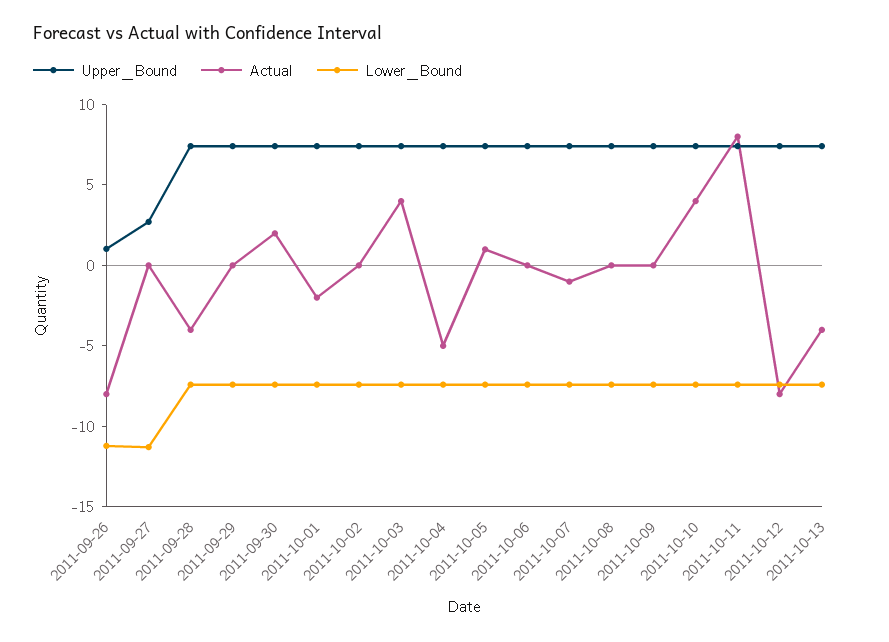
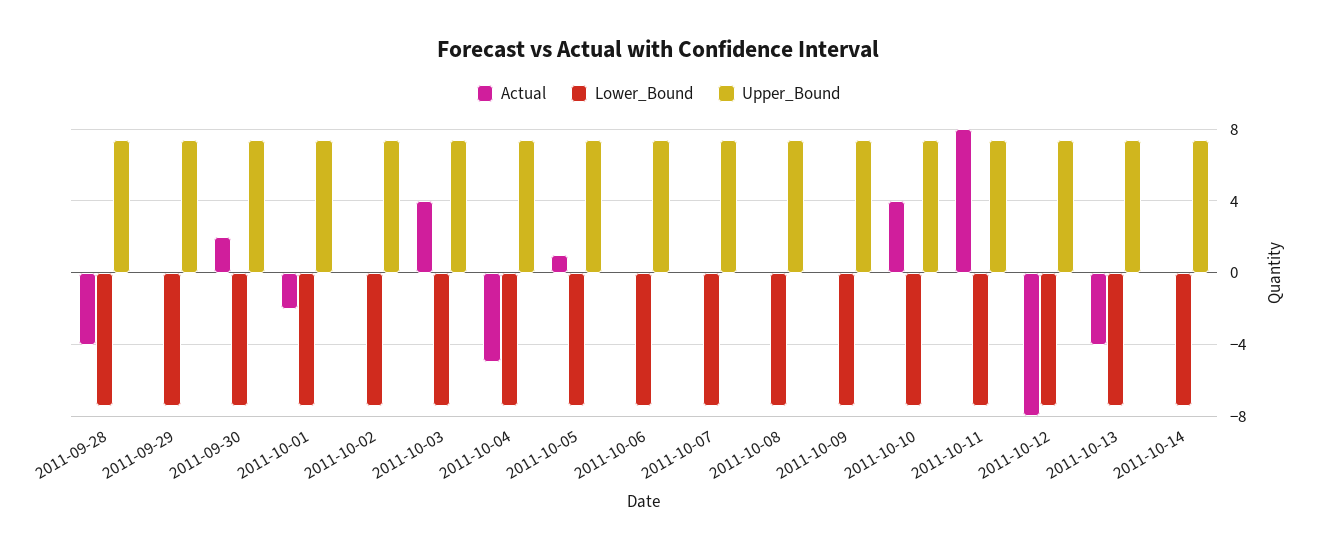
Upper_Bound, 2011-09-26: 1 -> none
Actual, 2011-09-26: -8 -> none
Lower_Bound, 2011-09-26: -11 -> none
Upper_Bound, 2011-09-27: 3 -> none
Actual, 2011-09-27: 0 -> none
Lower_Bound, 2011-09-27: -11 -> none
Actual, 2011-10-07: -1 -> 0
Actual, 2011-10-14: none -> 0
Lower_Bound, 2011-10-14: none -> -7.5
Upper_Bound, 2011-10-14: none -> 7.5

